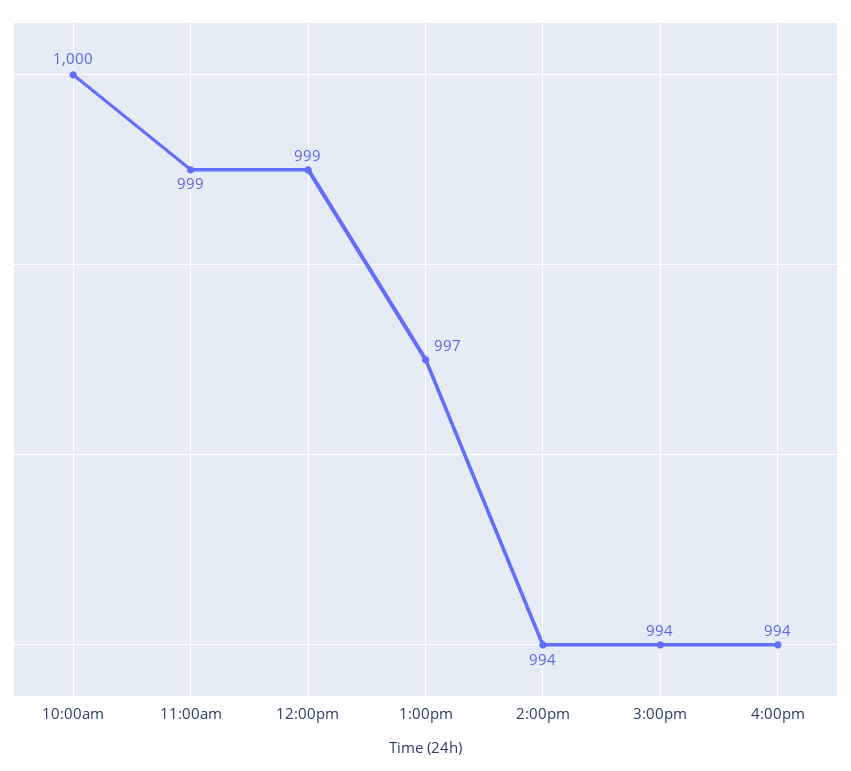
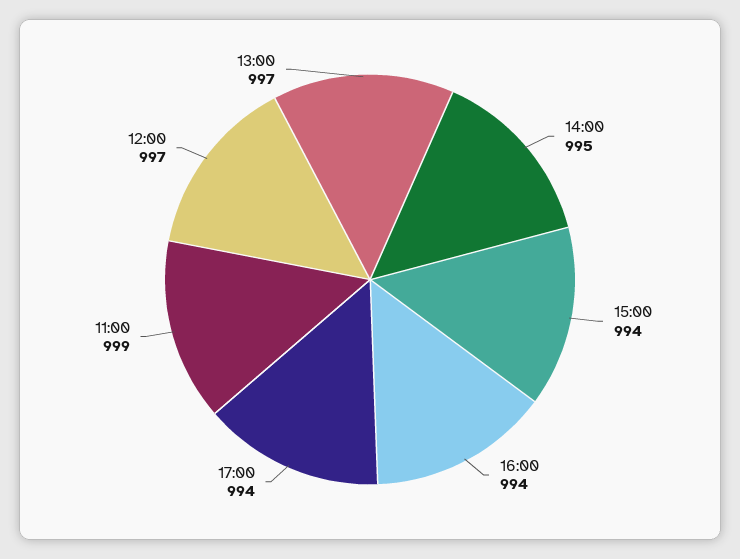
10:00am: 1000 -> none
12:00pm: 999 -> 997
2:00pm: 994 -> 995
17:00: none -> 994

